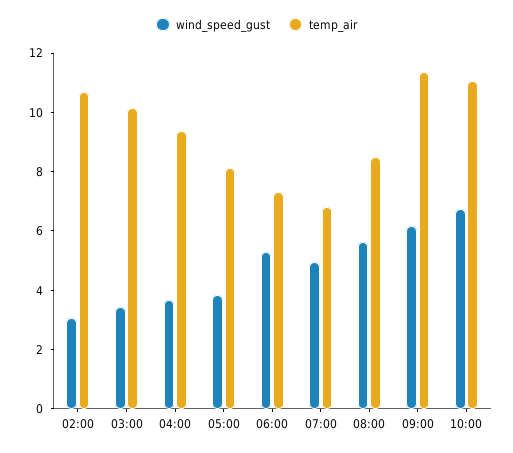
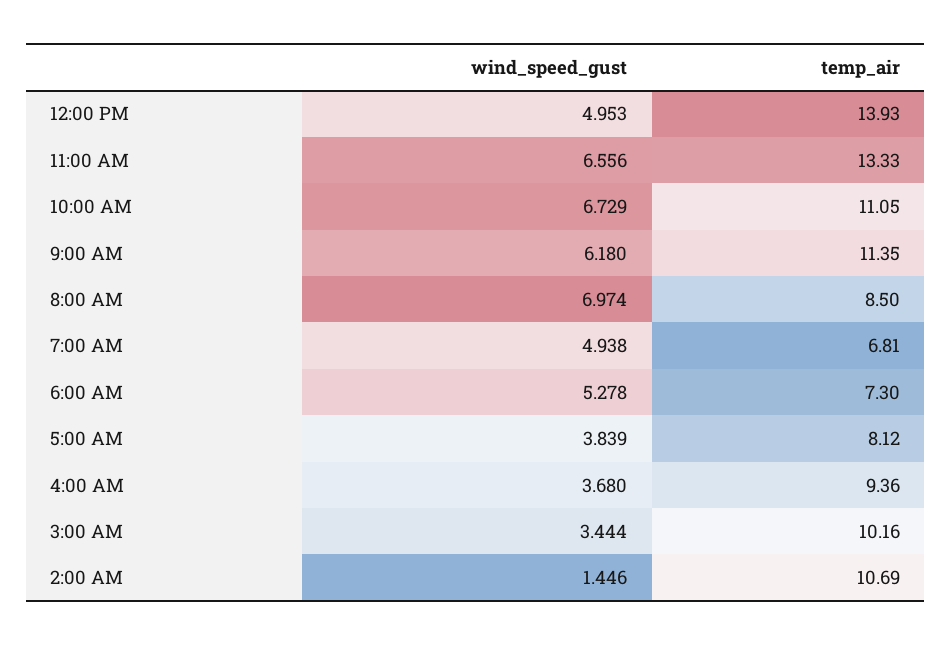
wind_speed_gust, 02:00: 3 -> 1.446
wind_speed_gust, 08:00: 5.5 -> 6.974
wind_speed_gust, 12:00 PM: none -> 4.953
temp_air, 12:00 PM: none -> 13.93
wind_speed_gust, 11:00 AM: none -> 6.556
temp_air, 11:00 AM: none -> 13.33

